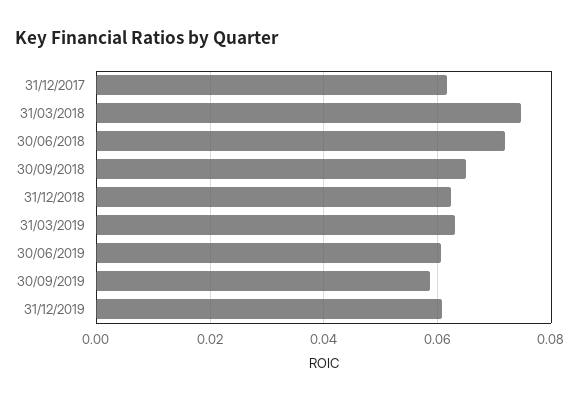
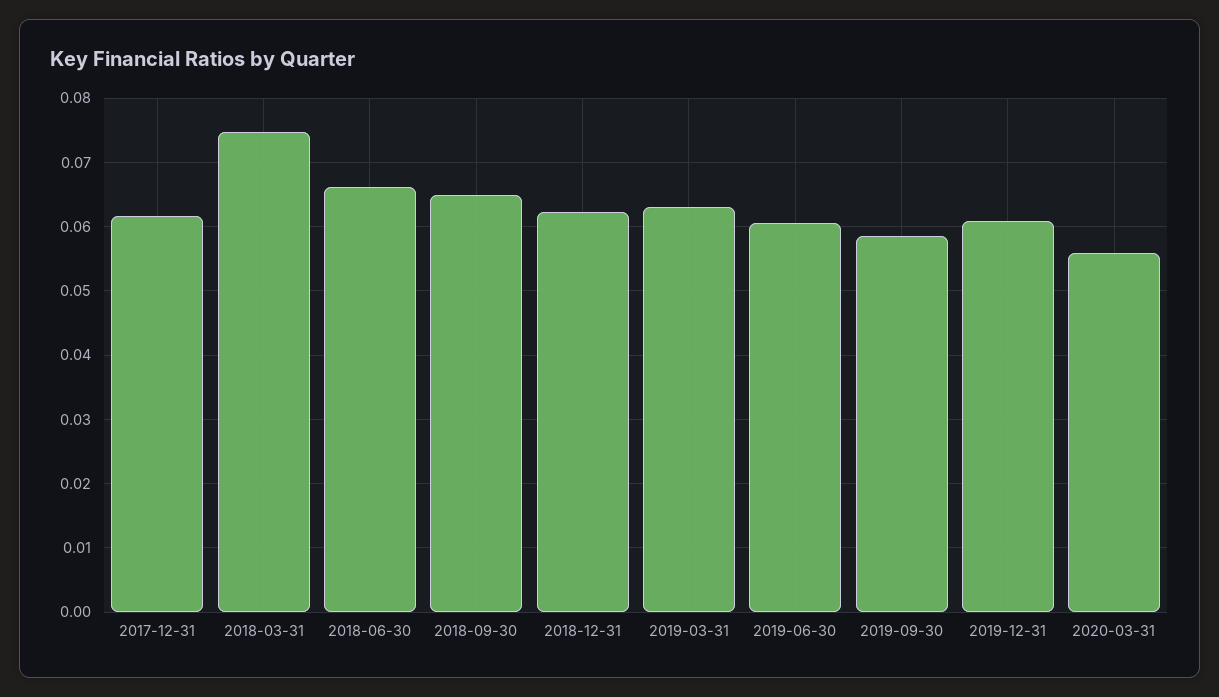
30/06/2018: 0.072 -> 0.066
2020-03-31: none -> 0.056

